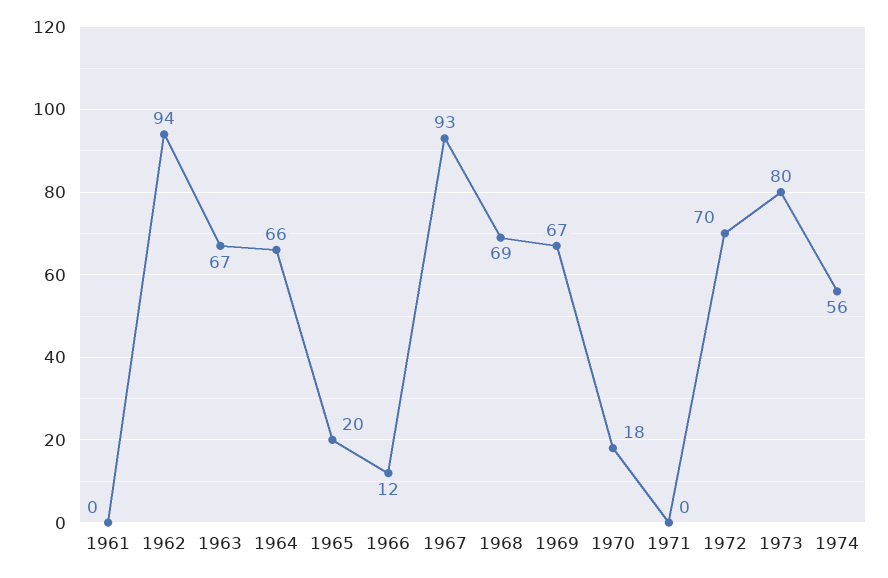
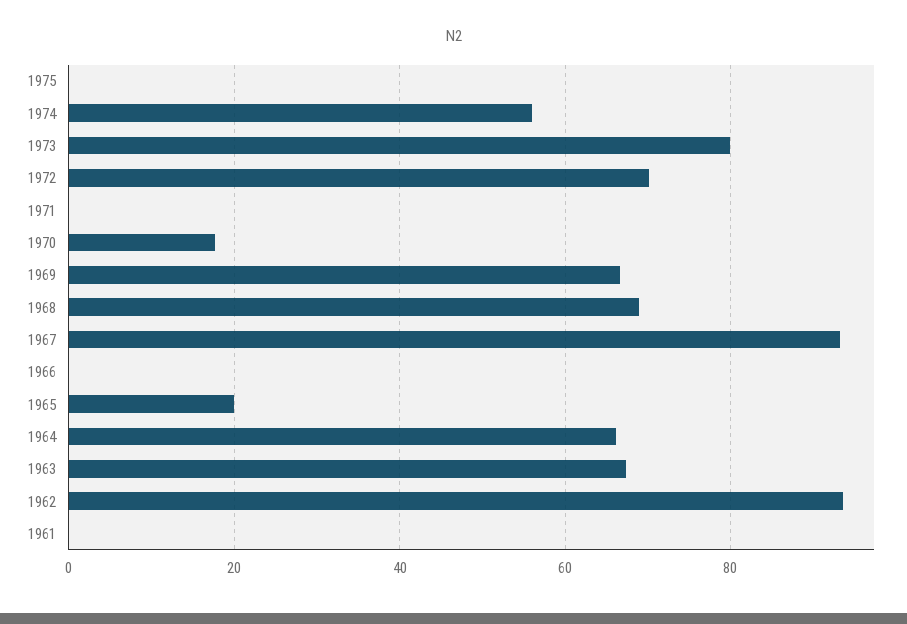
1966: 12 -> 0
1975: none -> 0

